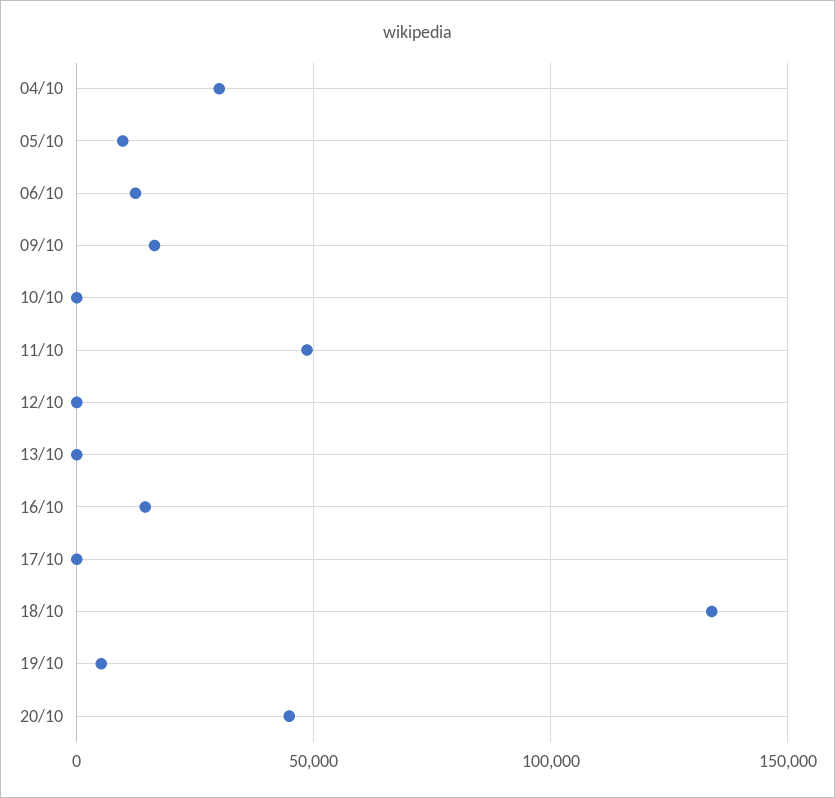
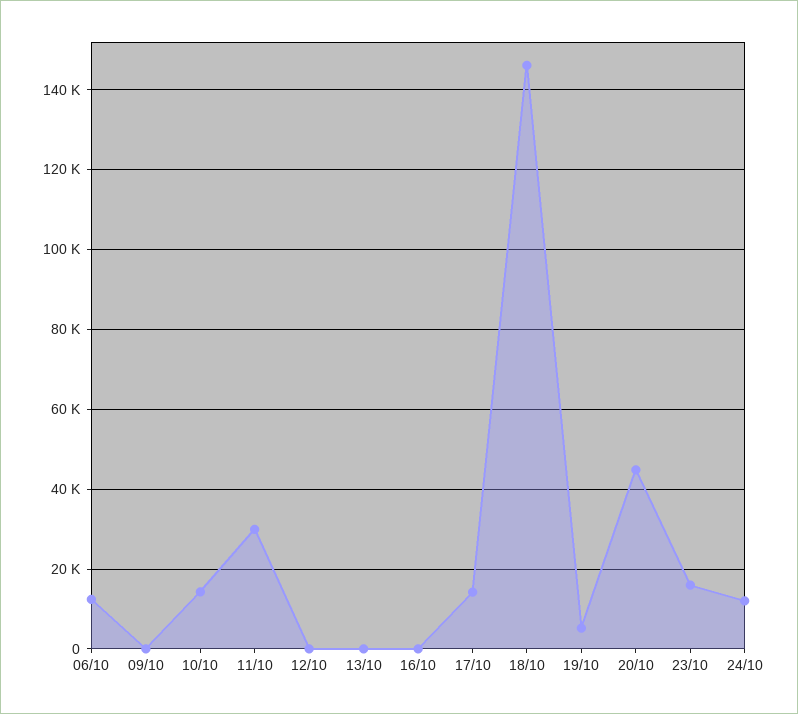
04/10: 30000 -> none
05/10: 10000 -> none
09/10: 15000 -> 0
10/10: 0 -> 14000
11/10: 50000 -> 30000
16/10: 15000 -> 0
17/10: 0 -> 14000
18/10: 135000 -> 146000
23/10: none -> 16000
24/10: none -> 12000

